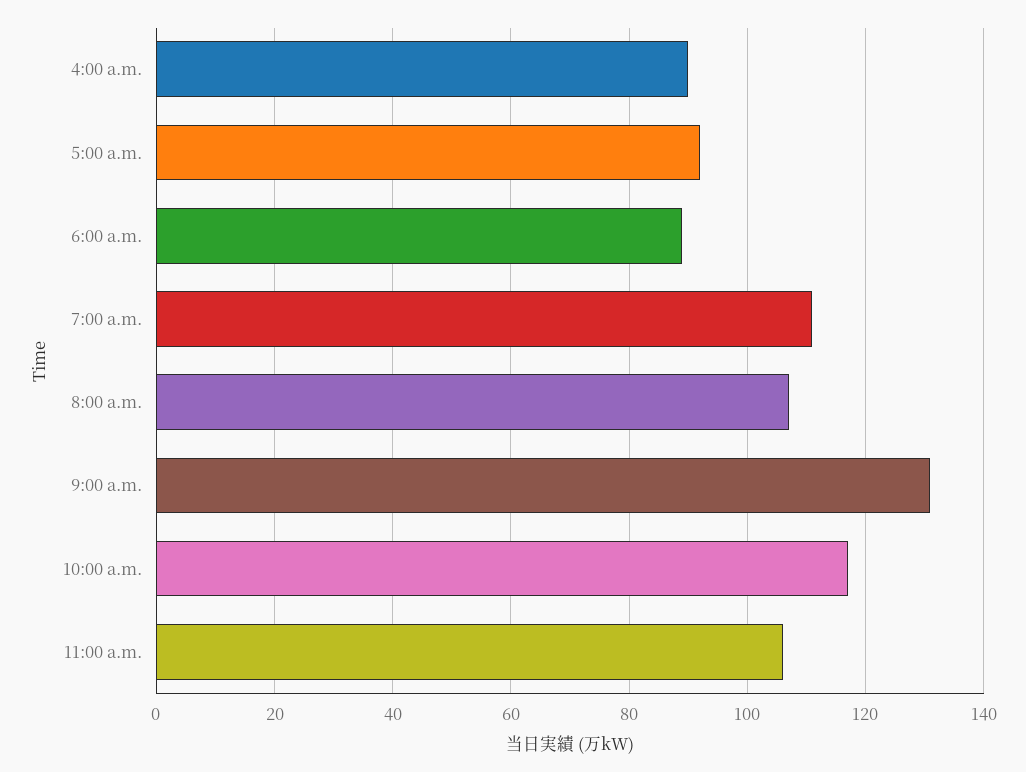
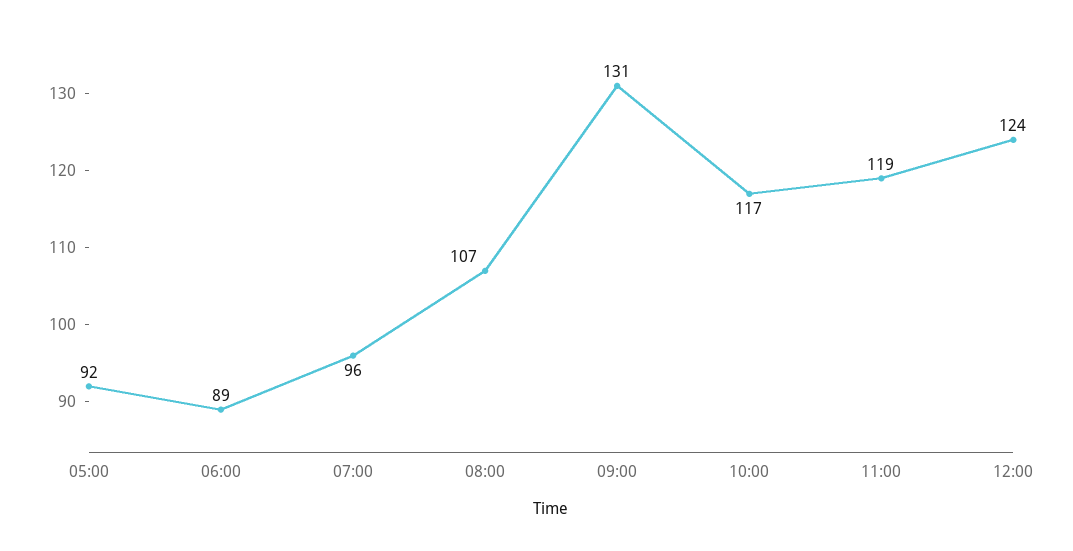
4:00 a.m.: 90 -> none
7:00 a.m.: 110 -> 96
11:00 a.m.: 105 -> 119
12:00: none -> 124

